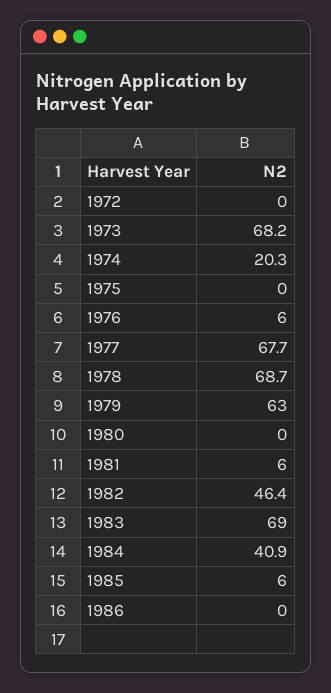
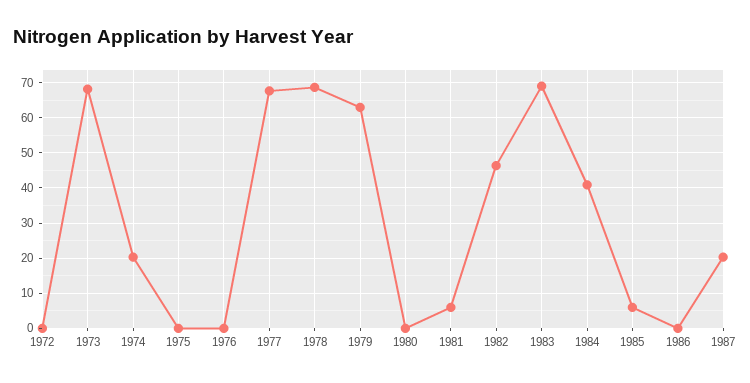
1976: 6 -> 0
1987: none -> 20

